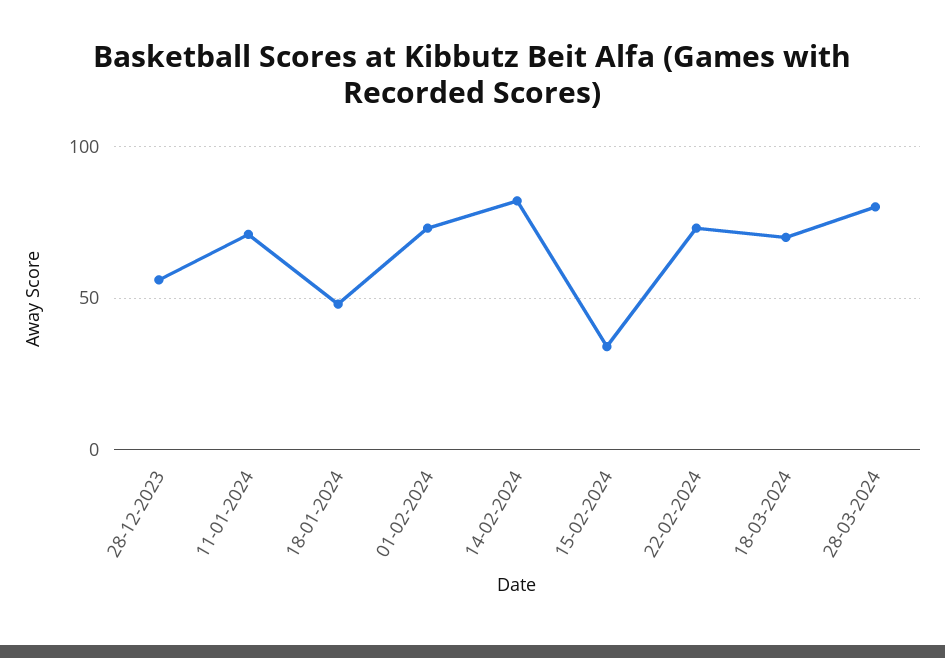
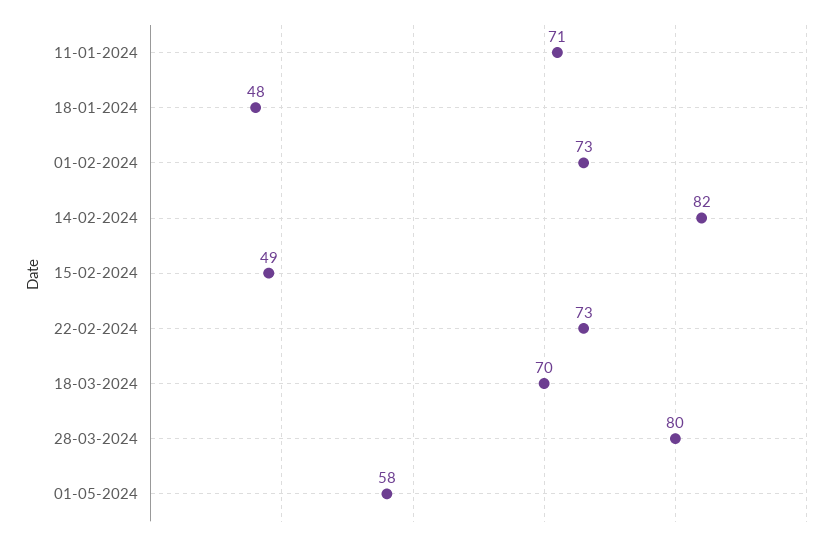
28-12-2023: 55 -> none
15-02-2024: 35 -> 49
01-05-2024: none -> 58

